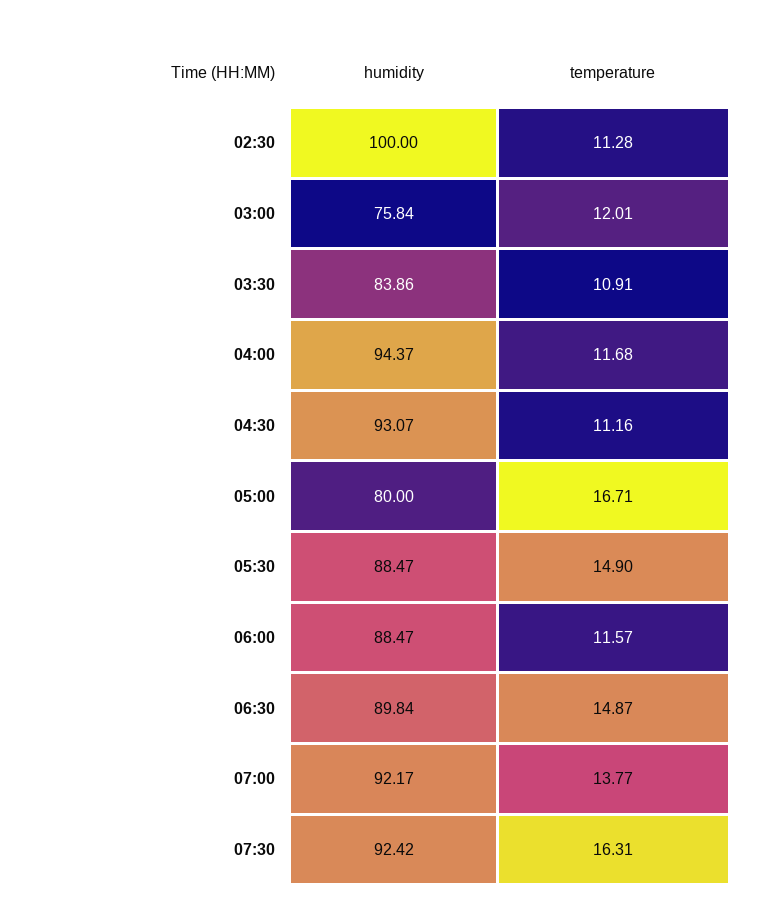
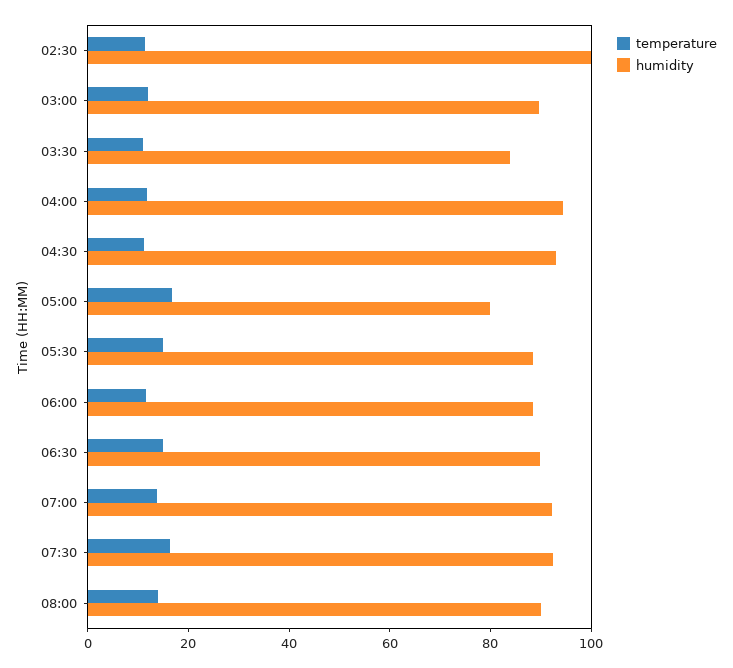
humidity, 03:00: 75.84 -> 90
temperature, 08:00: none -> 15
humidity, 08:00: none -> 90

